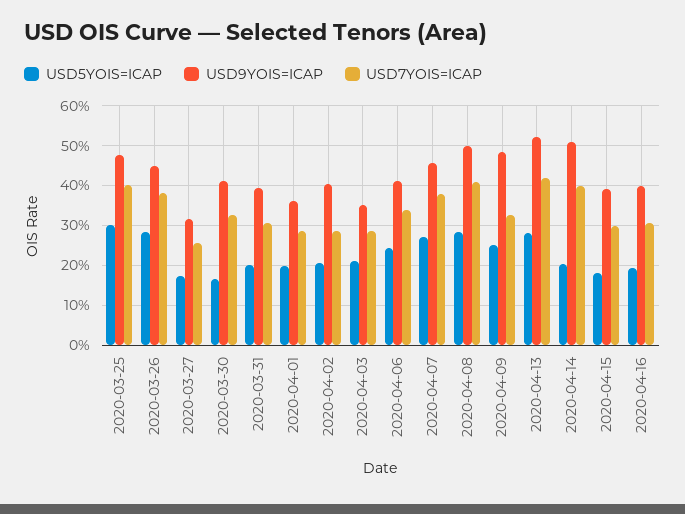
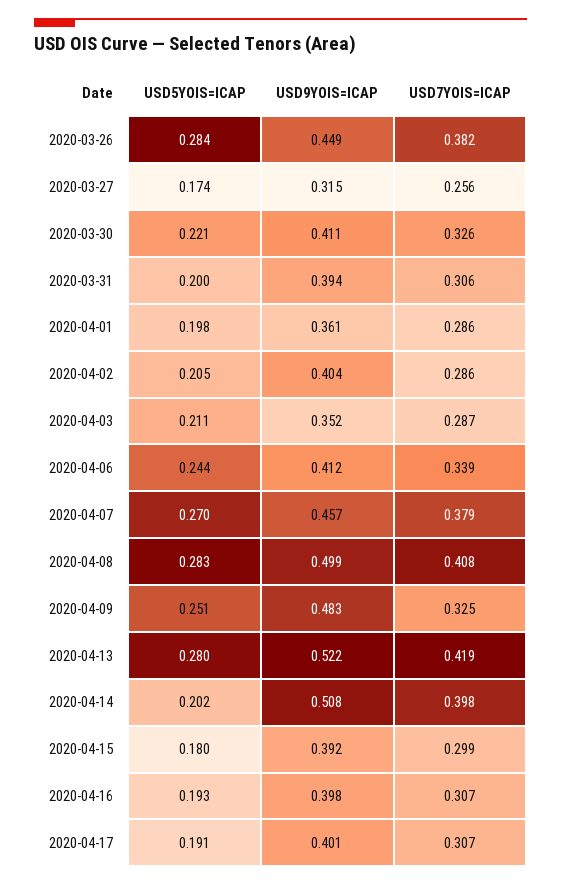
USD5YOIS=ICAP, 2020-03-25: 0.3 -> none
USD9YOIS=ICAP, 2020-03-25: 0.48 -> none
USD7YOIS=ICAP, 2020-03-25: 0.4 -> none
USD5YOIS=ICAP, 2020-03-30: 0.16 -> 0.221
USD5YOIS=ICAP, 2020-04-17: none -> 0.191
USD9YOIS=ICAP, 2020-04-17: none -> 0.401
USD7YOIS=ICAP, 2020-04-17: none -> 0.307

